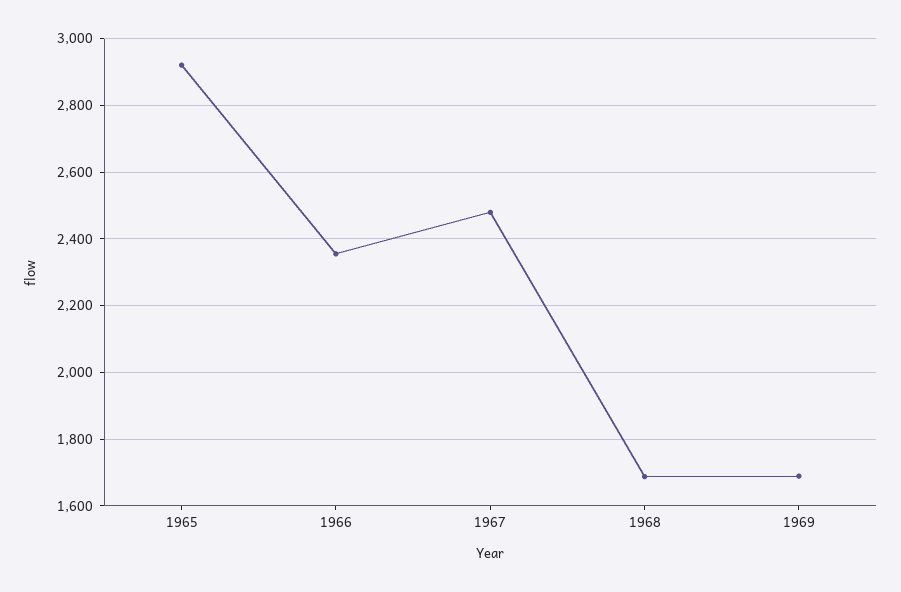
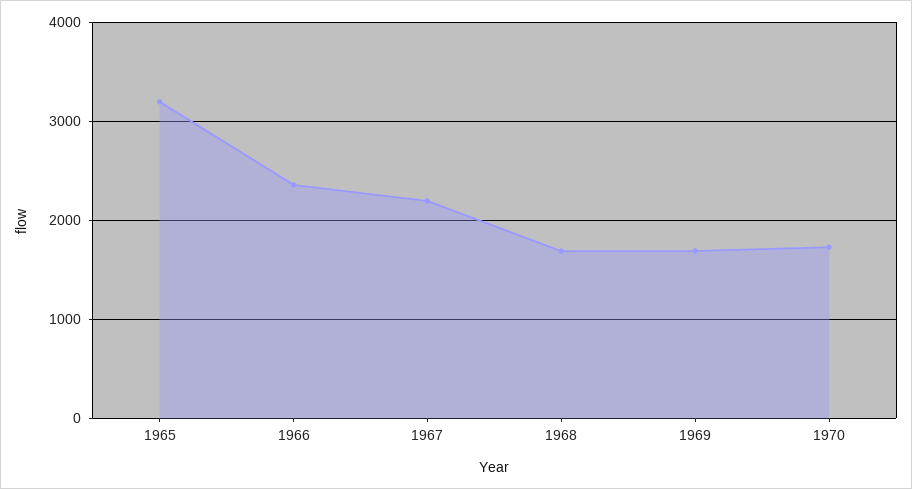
1965: 2920 -> 3200
1967: 2480 -> 2200
1970: none -> 1700

